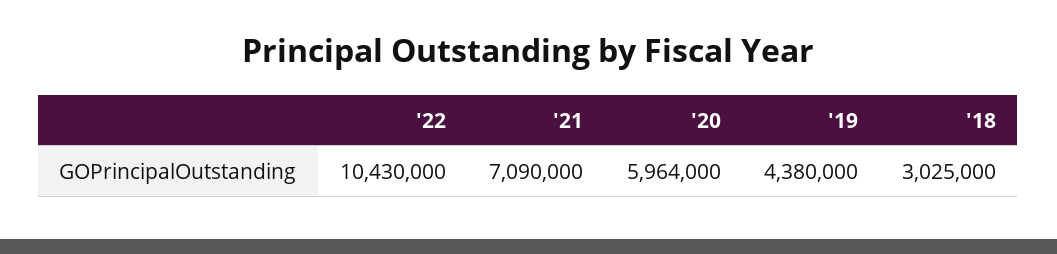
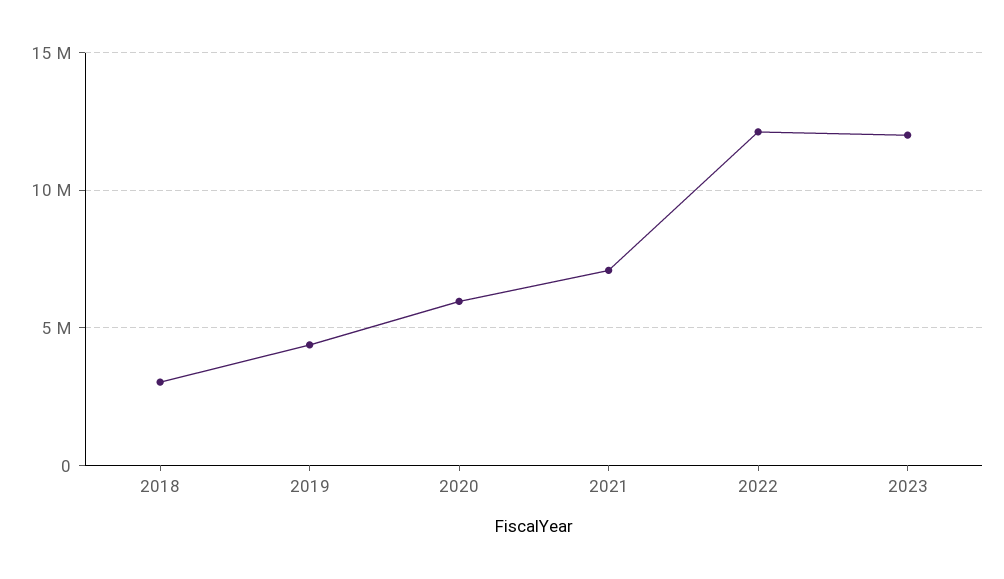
'22: 10430000 -> 12000000
2023: none -> 12000000

